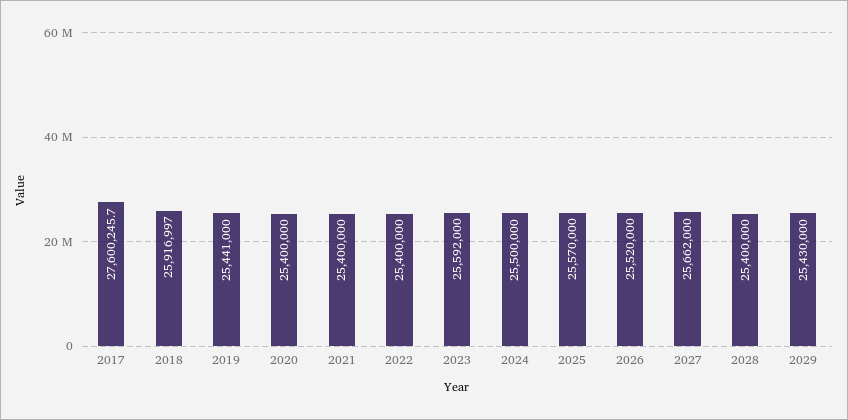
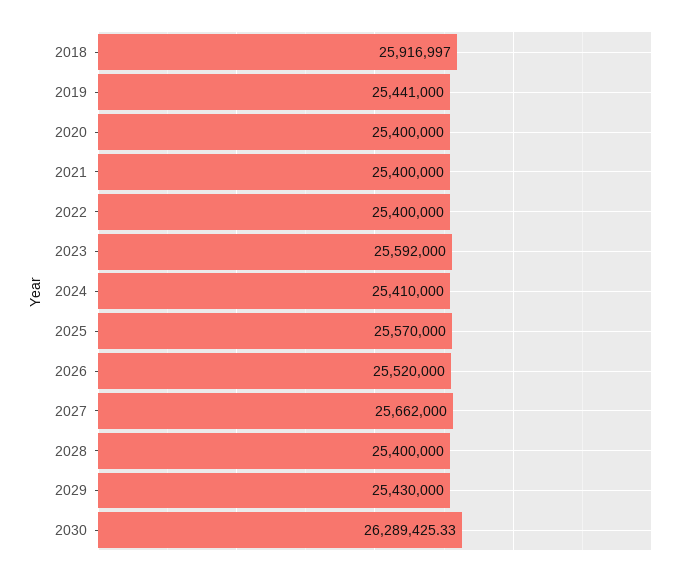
2017: 27600245.7 -> none
2024: 25500000 -> 25410000
2030: none -> 26289425.33

